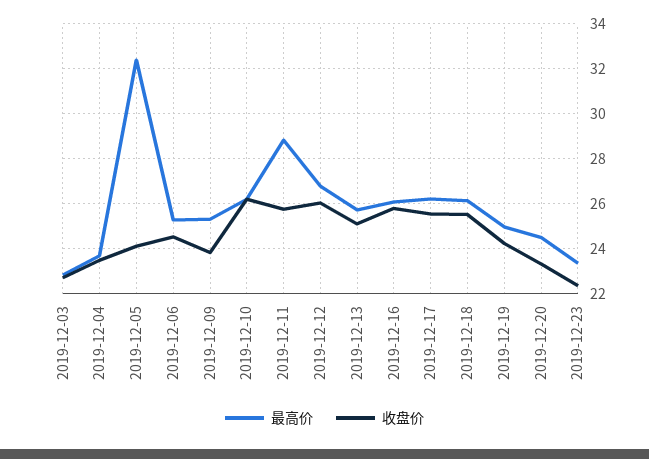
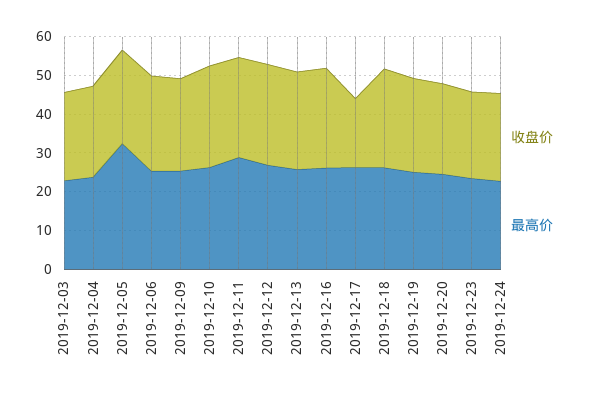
收盘价, 2019-12-17: 25.5 -> 17.5
收盘价, 2019-12-24: none -> 22.5
最高价, 2019-12-24: none -> 22.5

